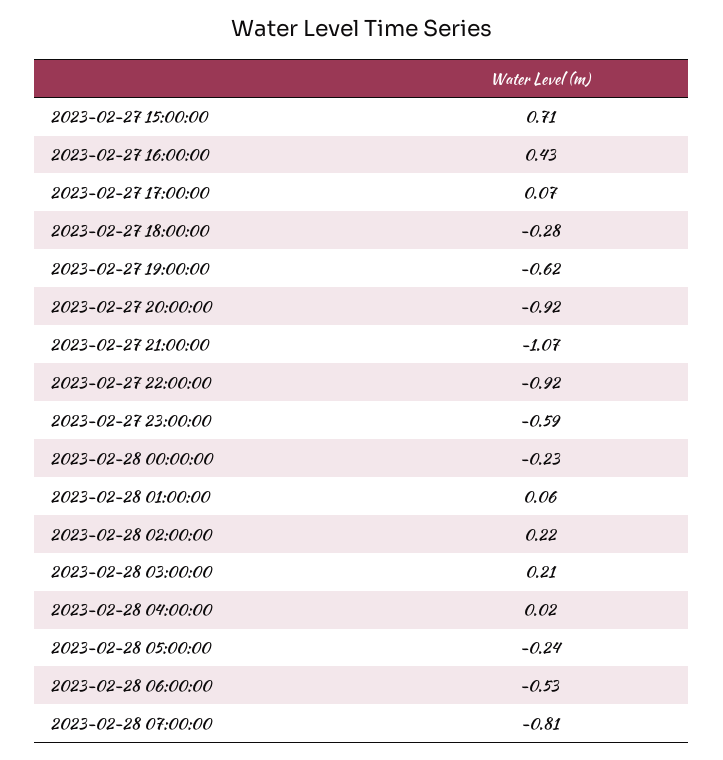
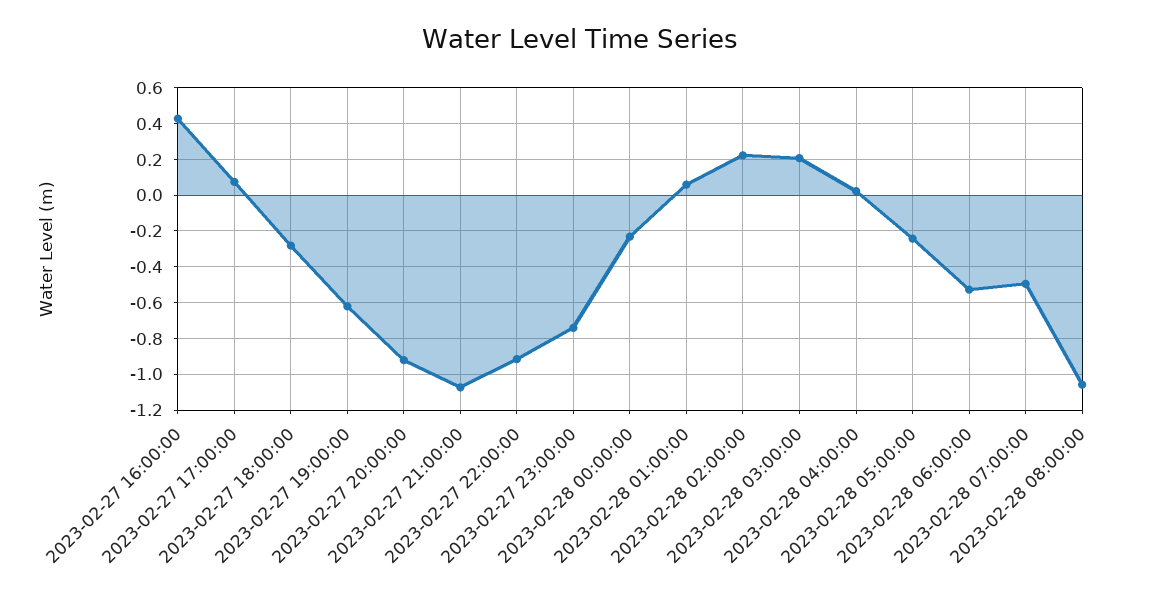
2023-02-27 15:00:00: 0.71 -> none
2023-02-27 23:00:00: -0.59 -> -0.75
2023-02-28 07:00:00: -0.81 -> -0.5
2023-02-28 08:00:00: none -> -1.05

